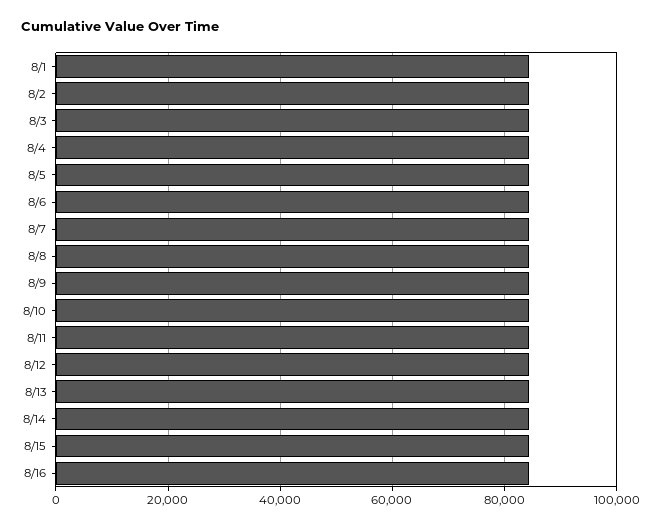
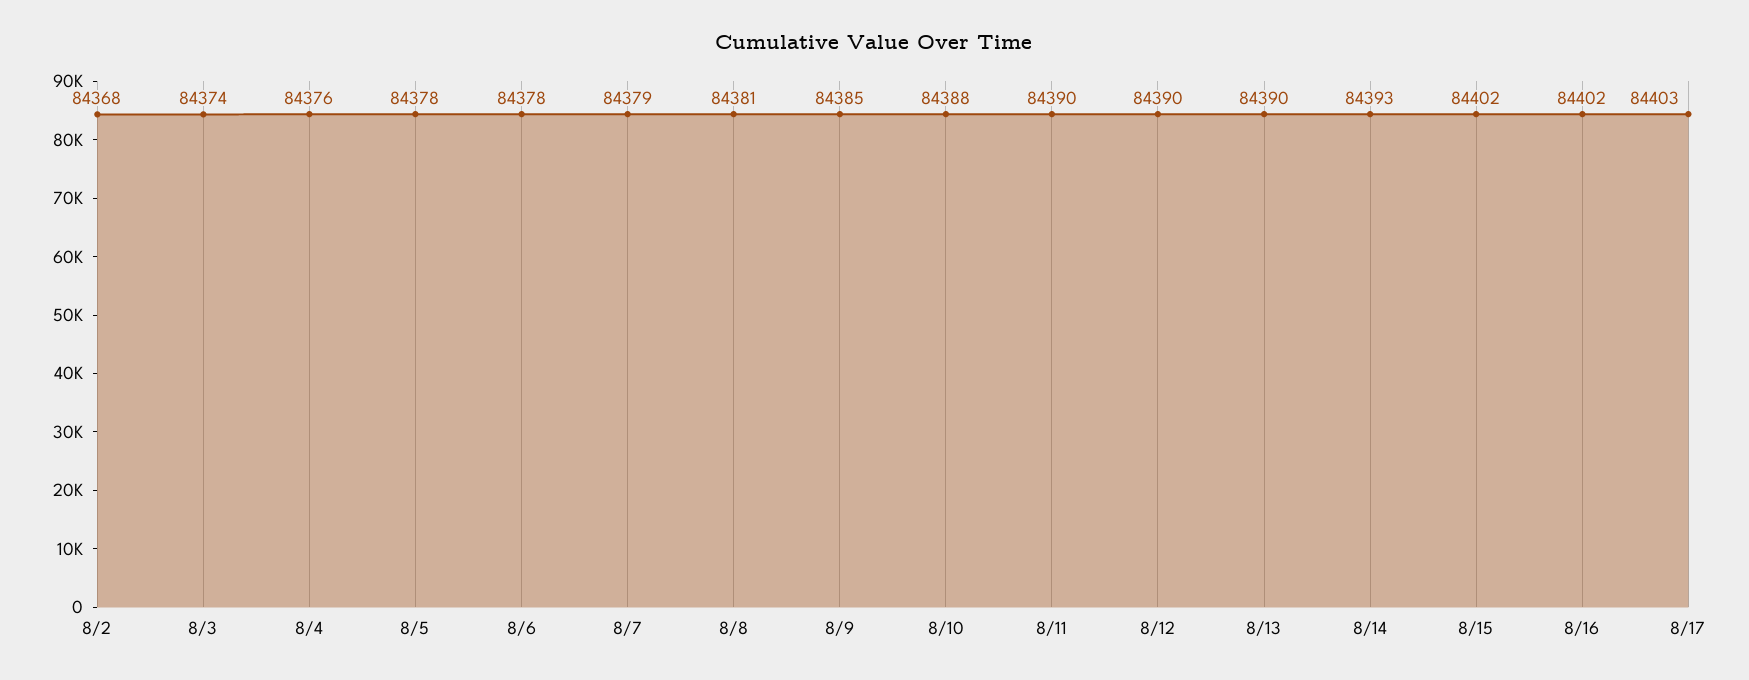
8/1: 84000 -> none
8/17: none -> 84403

